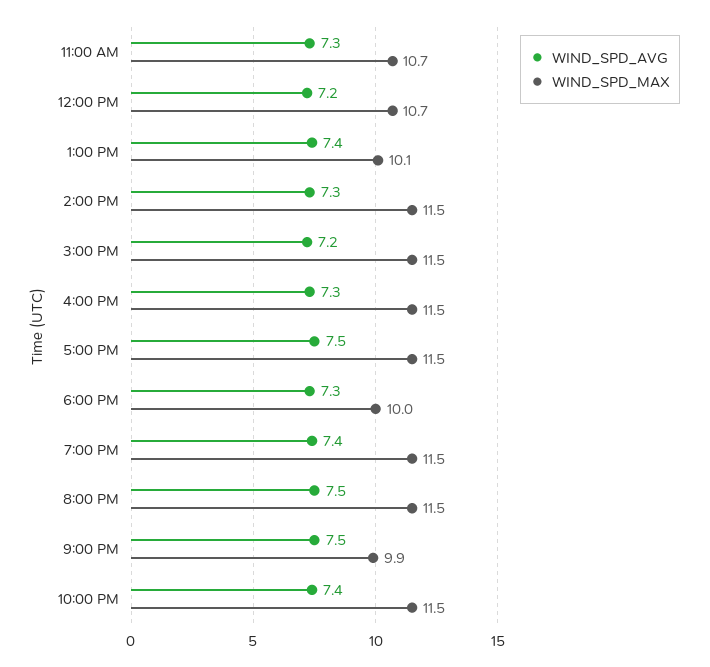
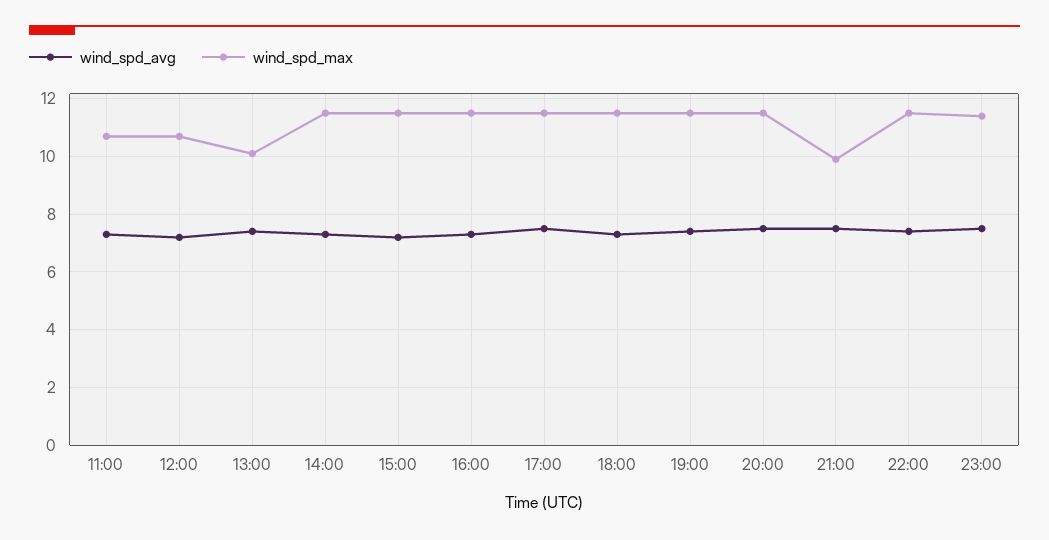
WIND_SPD_MAX, 6:00 PM: 10 -> 11.5
WIND_SPD_AVG, 23:00: none -> 7.5
WIND_SPD_MAX, 23:00: none -> 11.5

